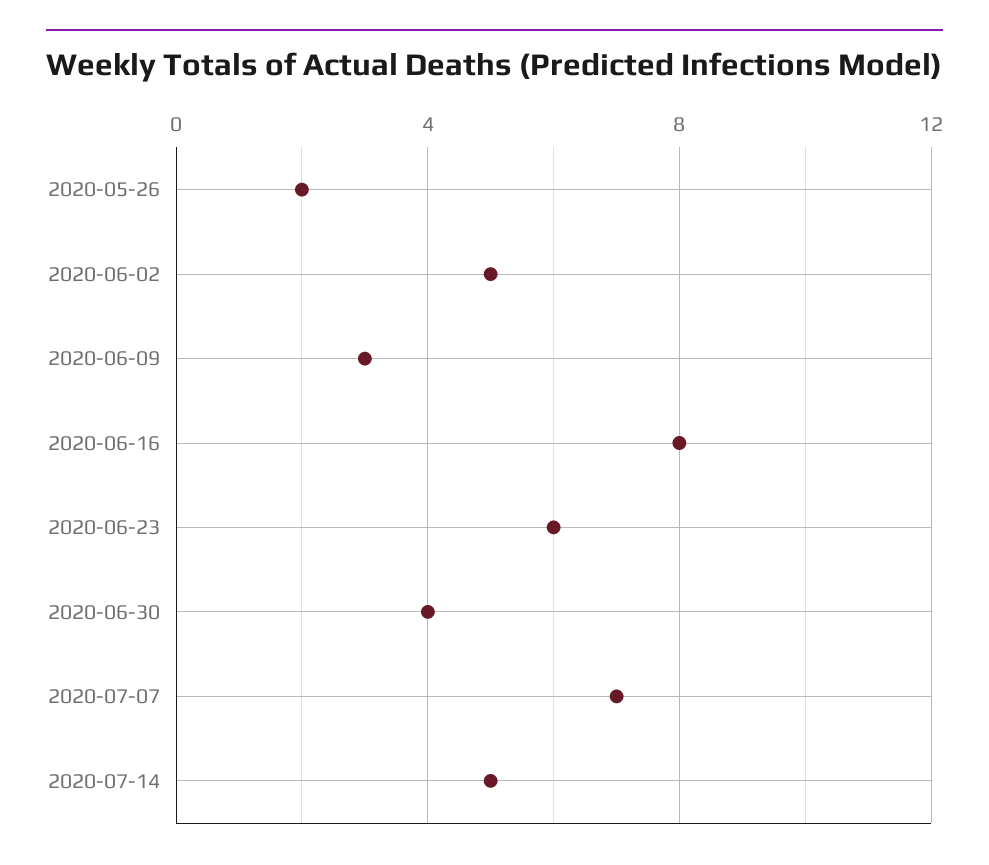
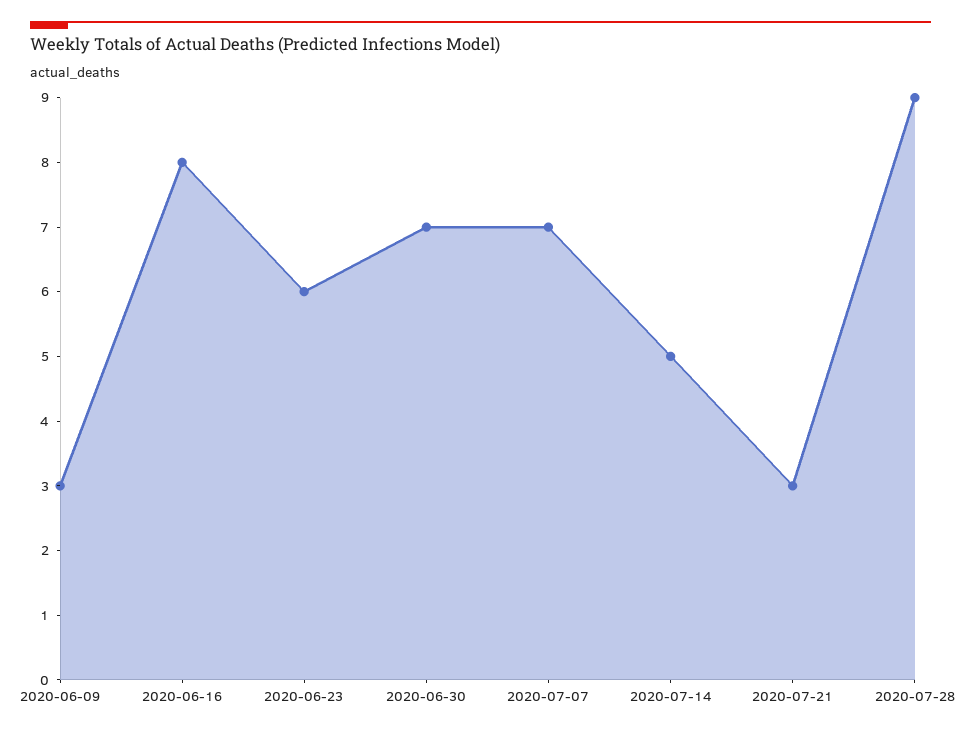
2020-05-26: 2 -> none
2020-06-02: 5 -> none
2020-06-30: 4 -> 7
2020-07-21: none -> 3
2020-07-28: none -> 9

